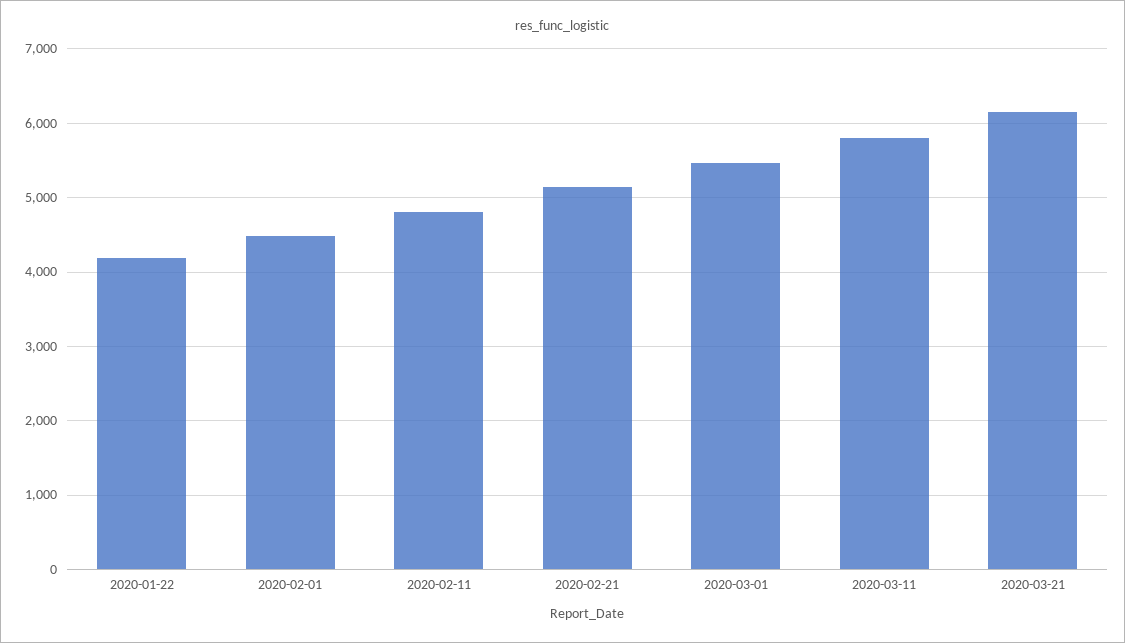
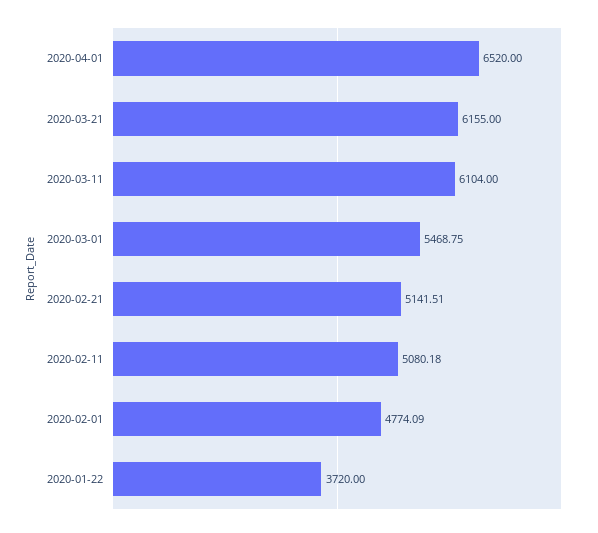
2020-01-22: 4200 -> 3720
2020-02-01: 4500 -> 4774.09
2020-02-11: 4800 -> 5080.18
2020-03-11: 5800 -> 6104
2020-04-01: none -> 6520

